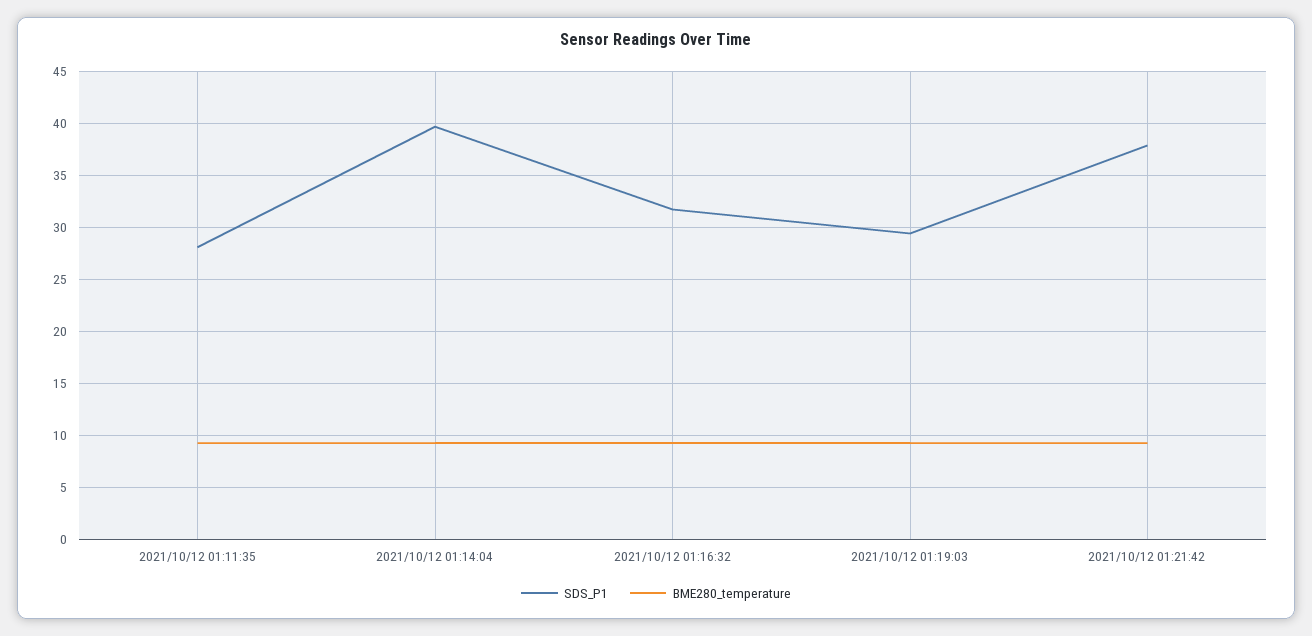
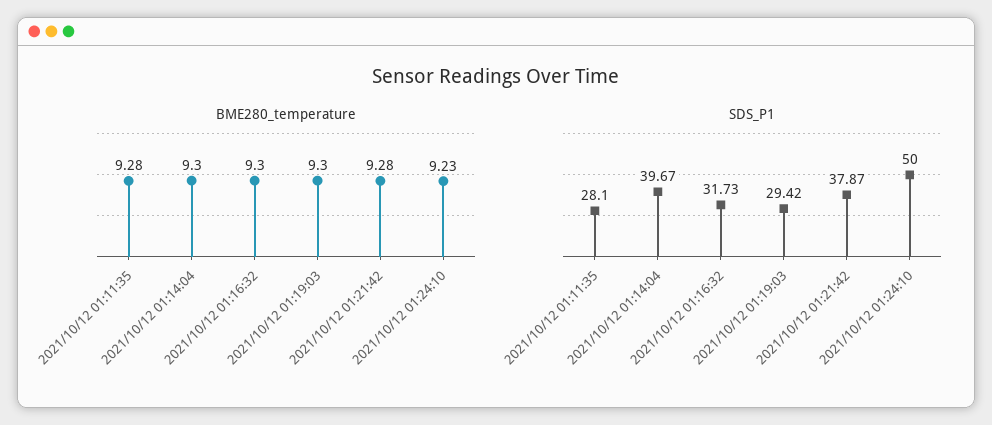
BME280_temperature, 2021/10/12 01:24:10: none -> 9.23
SDS_P1, 2021/10/12 01:24:10: none -> 50

